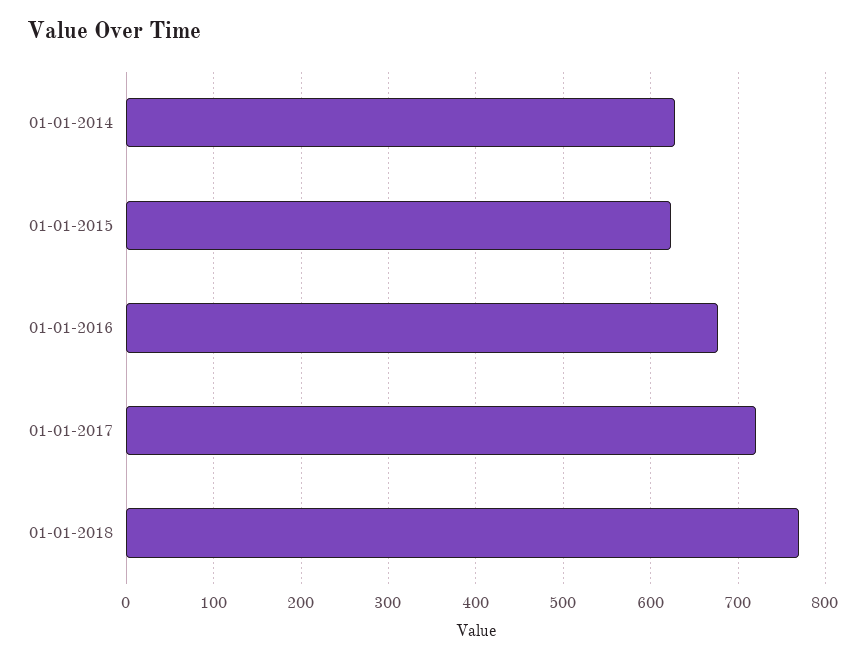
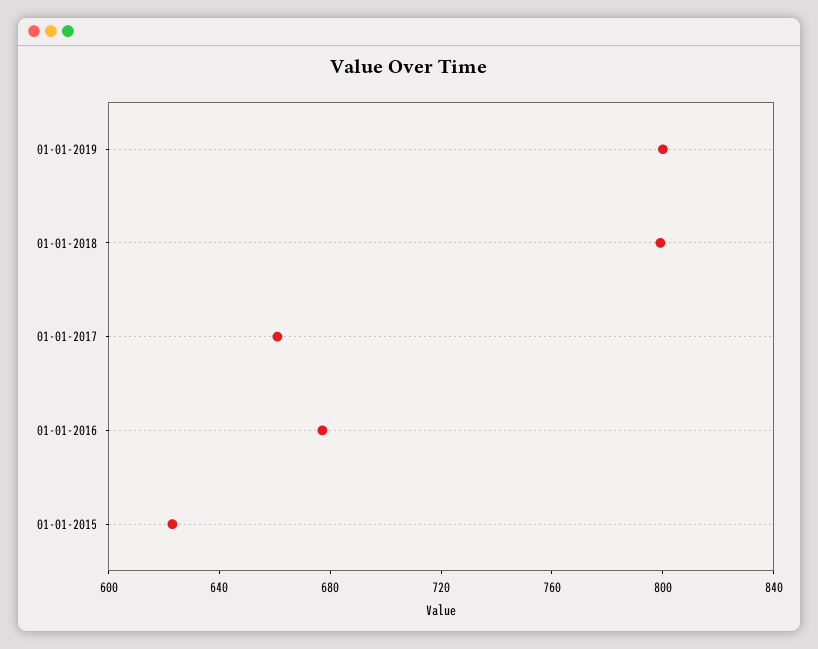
01-01-2014: 630 -> none
01-01-2017: 720 -> 660
01-01-2018: 770 -> 800
01-01-2019: none -> 800

